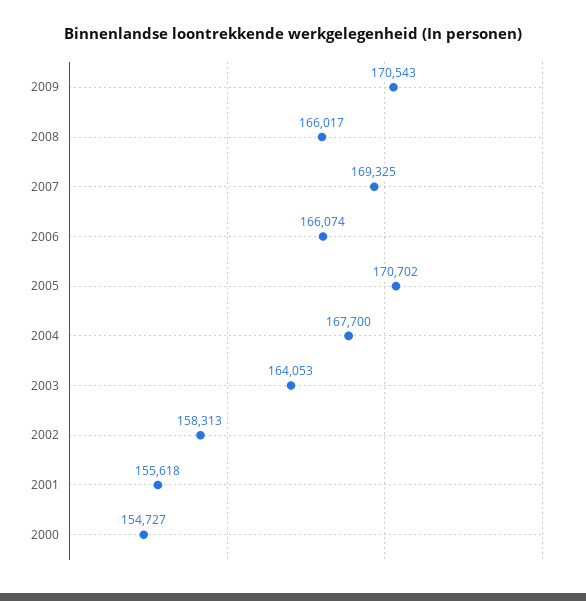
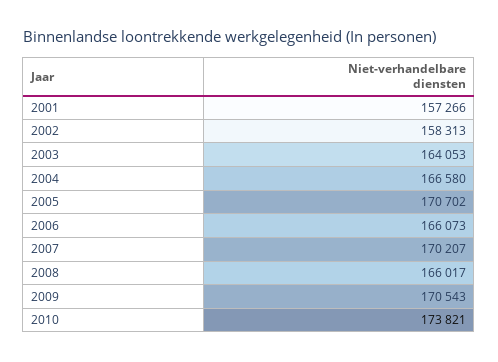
2007: 169325 -> 170207
2006: 166074 -> 166073
2004: 167700 -> 166580
2001: 155618 -> 157266
2000: 154727 -> none
2010: none -> 173821

